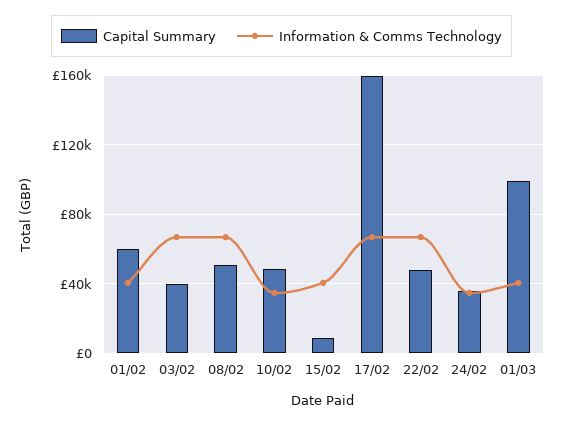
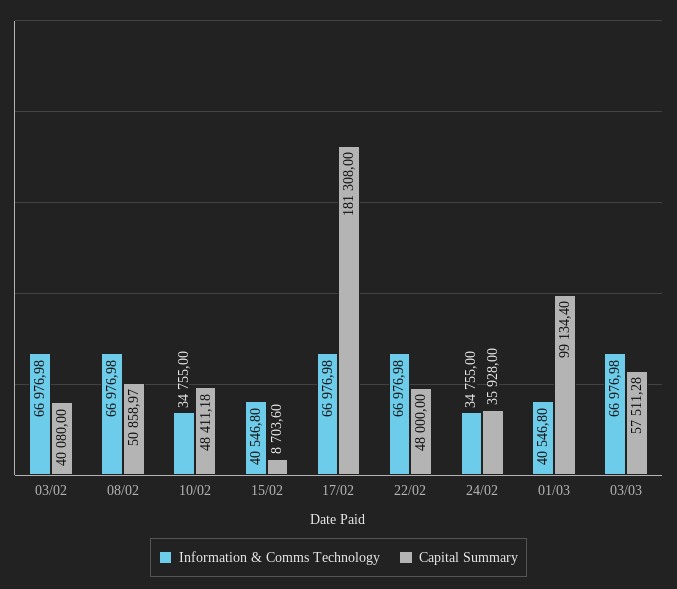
Capital Summary, 01/02: 60000 -> none
Information & Comms Technology, 01/02: 40000 -> none
Capital Summary, 17/02: 160000 -> 181308
Information & Comms Technology, 03/03: none -> 66976.98
Capital Summary, 03/03: none -> 57511.28

